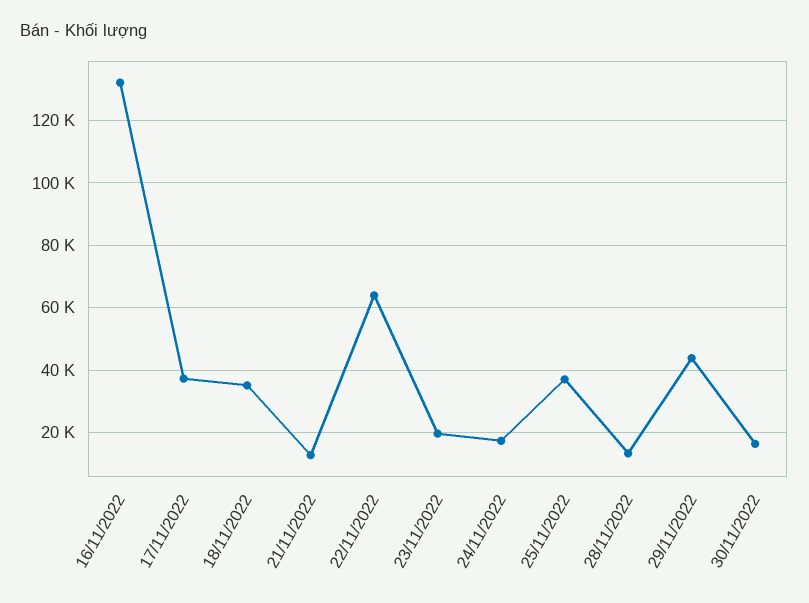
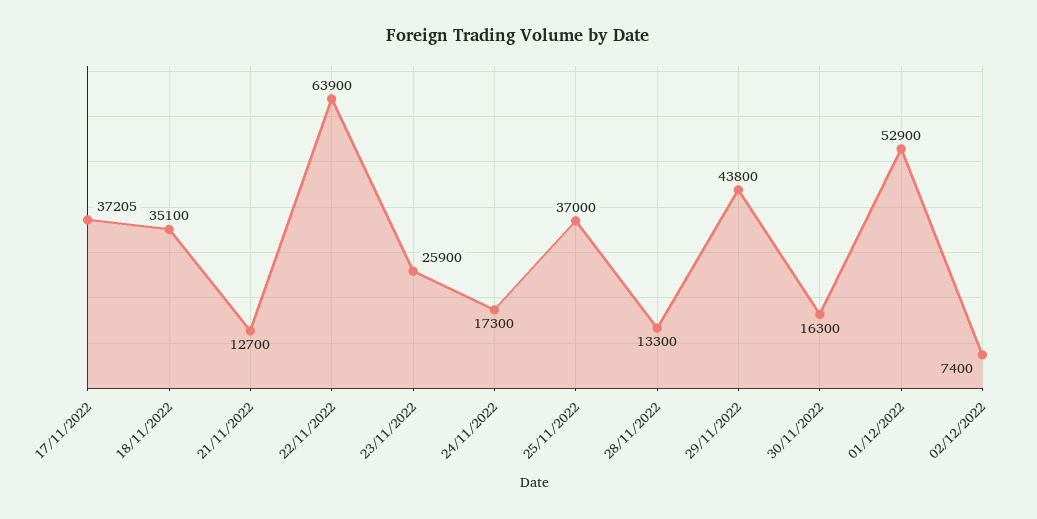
16/11/2022: 132000 -> none
23/11/2022: 20000 -> 25900
01/12/2022: none -> 52900
02/12/2022: none -> 7400

